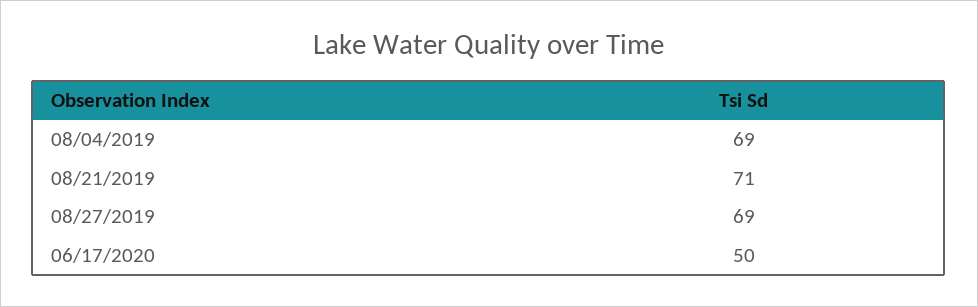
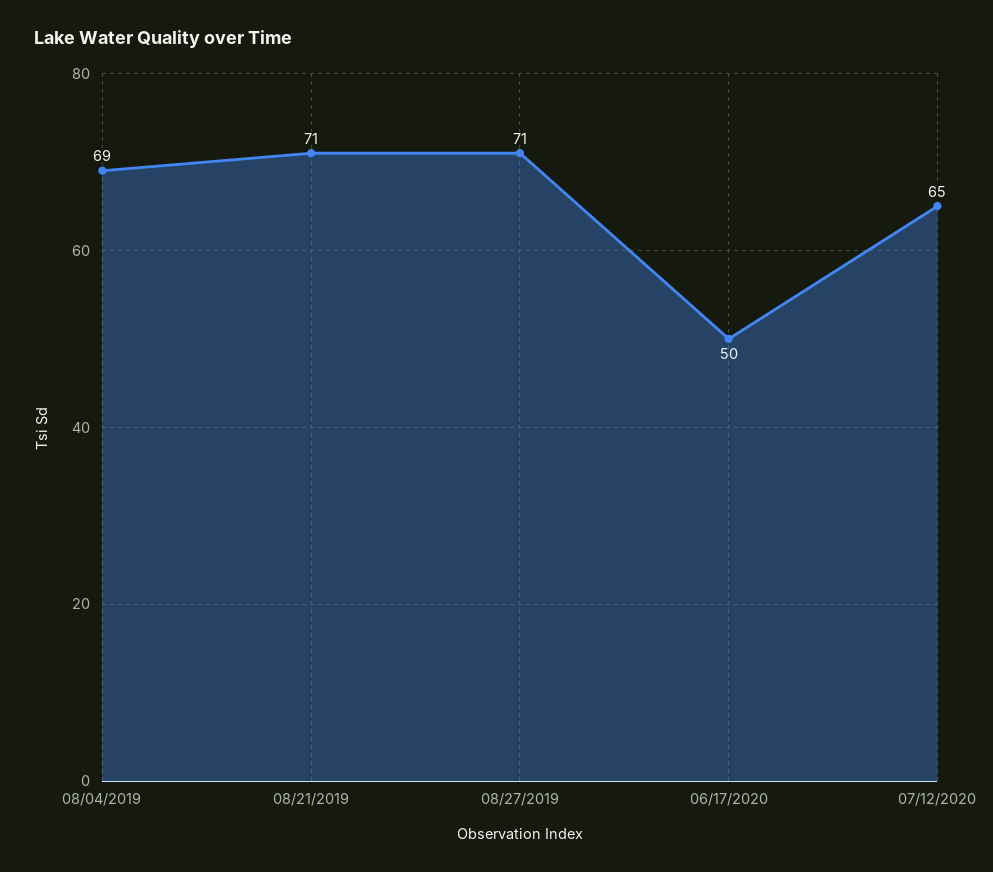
08/27/2019: 69 -> 71
07/12/2020: none -> 65

